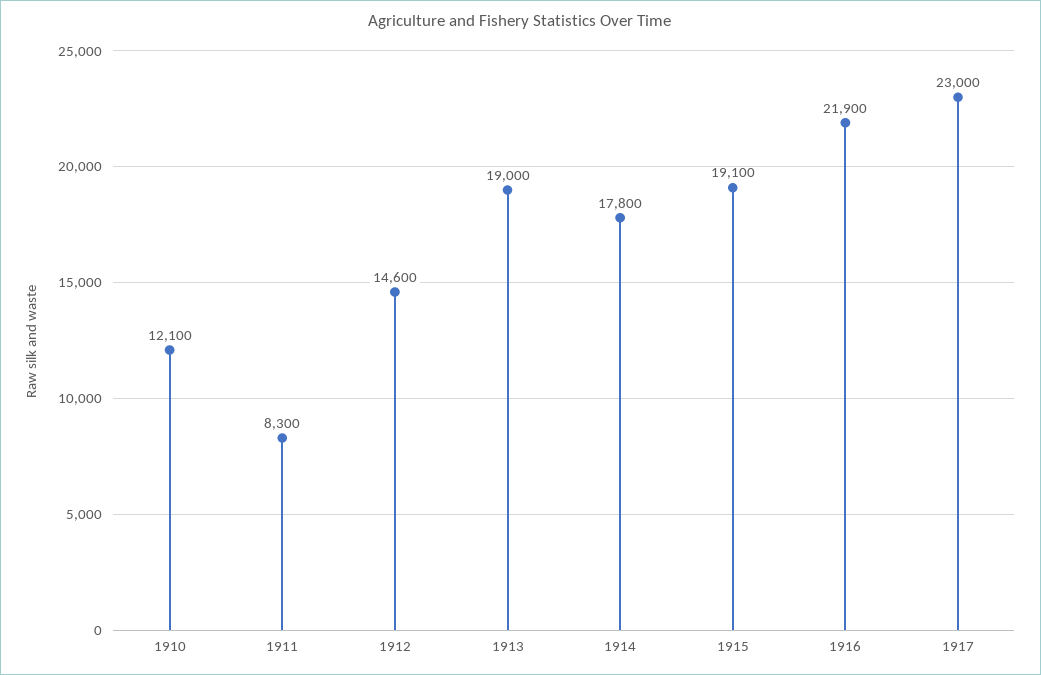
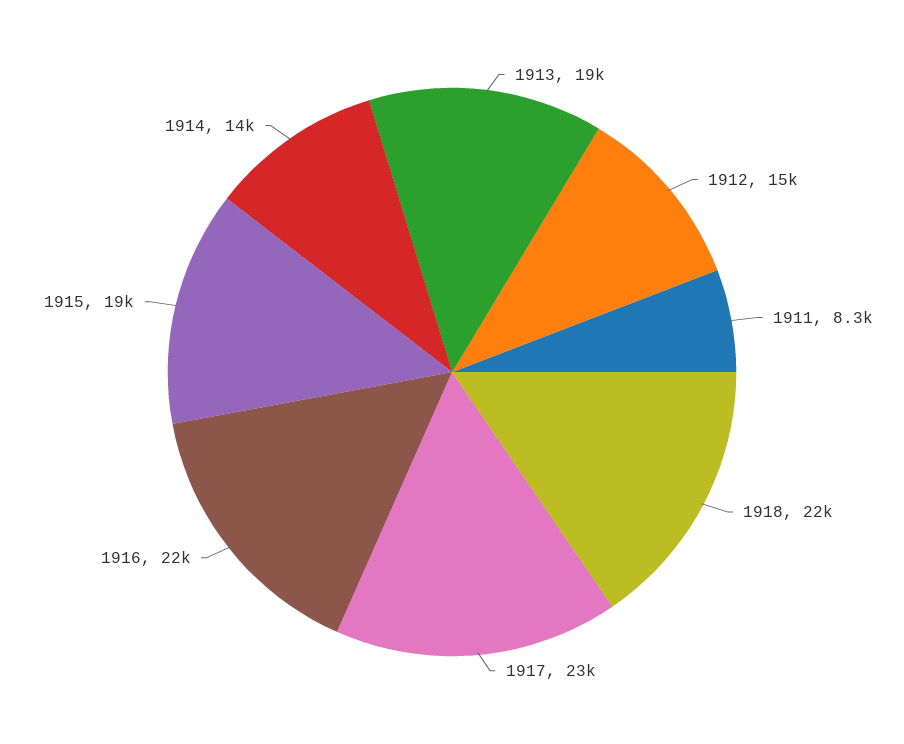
1910: 12100 -> none
1914: 17800 -> 14000
1918: none -> 22000

